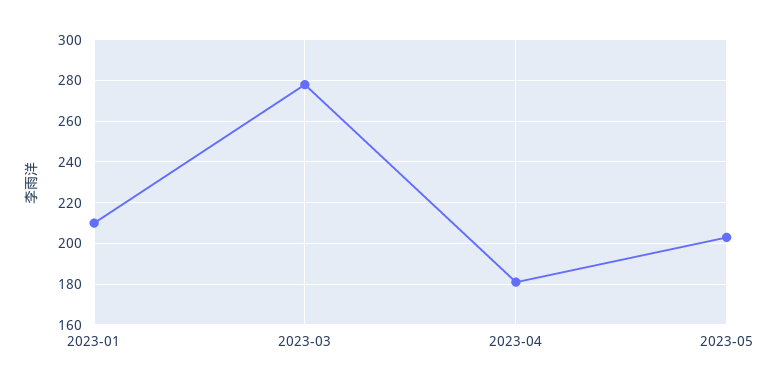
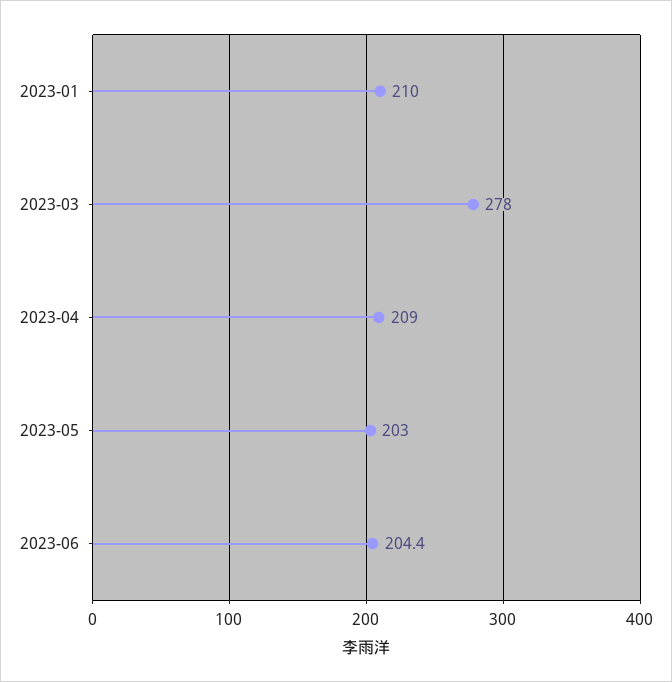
2023-04: 180 -> 209
2023-06: none -> 204.4

